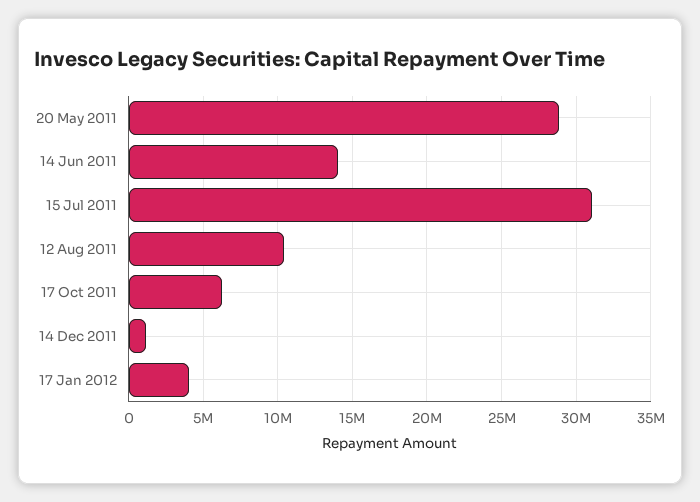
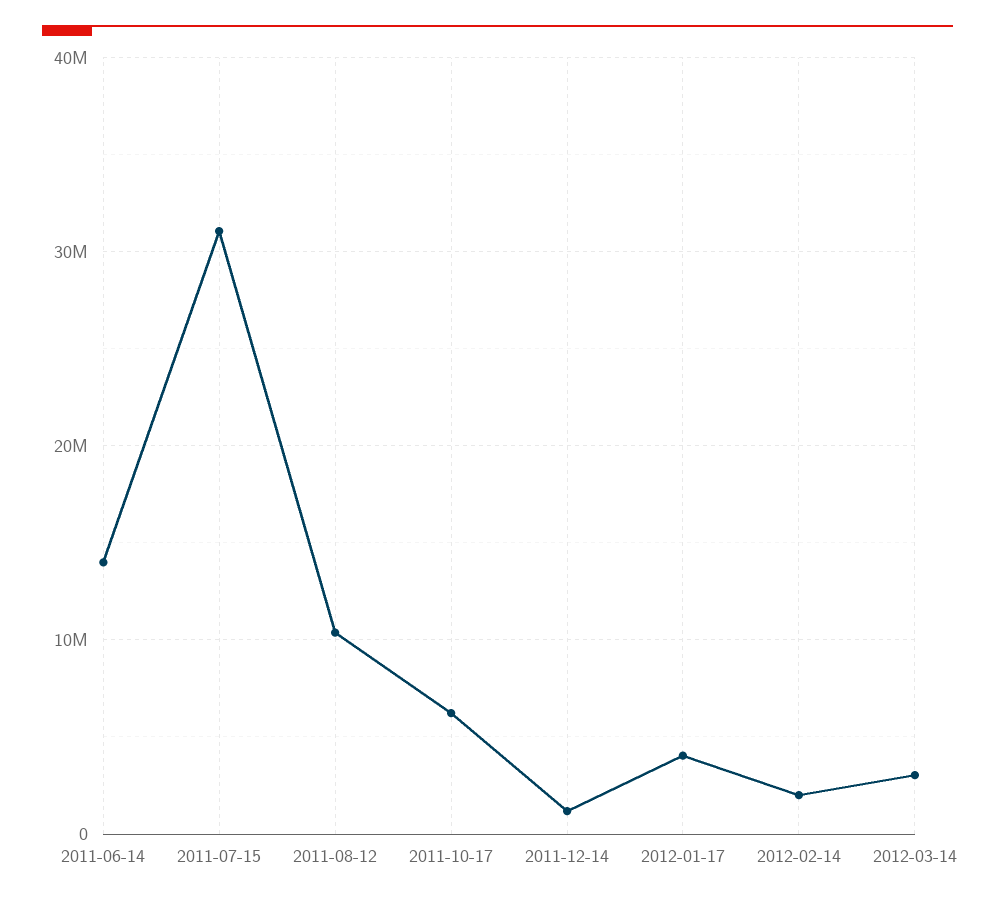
20 May 2011: 29000000 -> none
2012-02-14: none -> 2000000
2012-03-14: none -> 3000000

